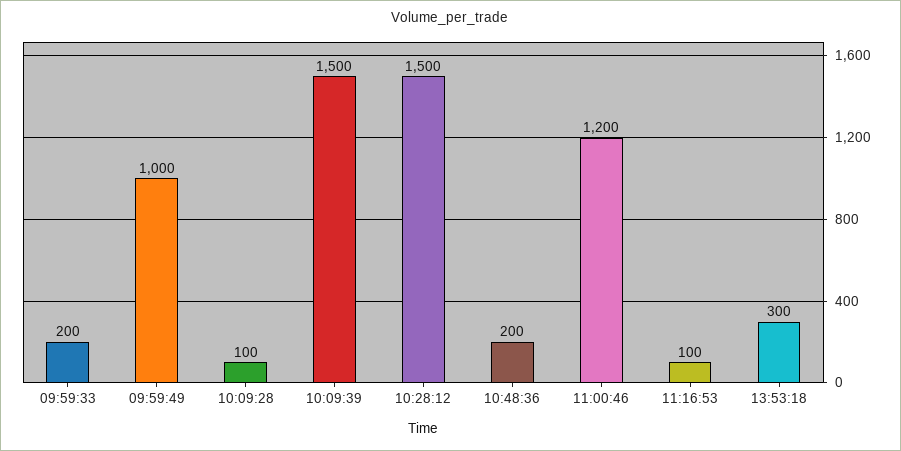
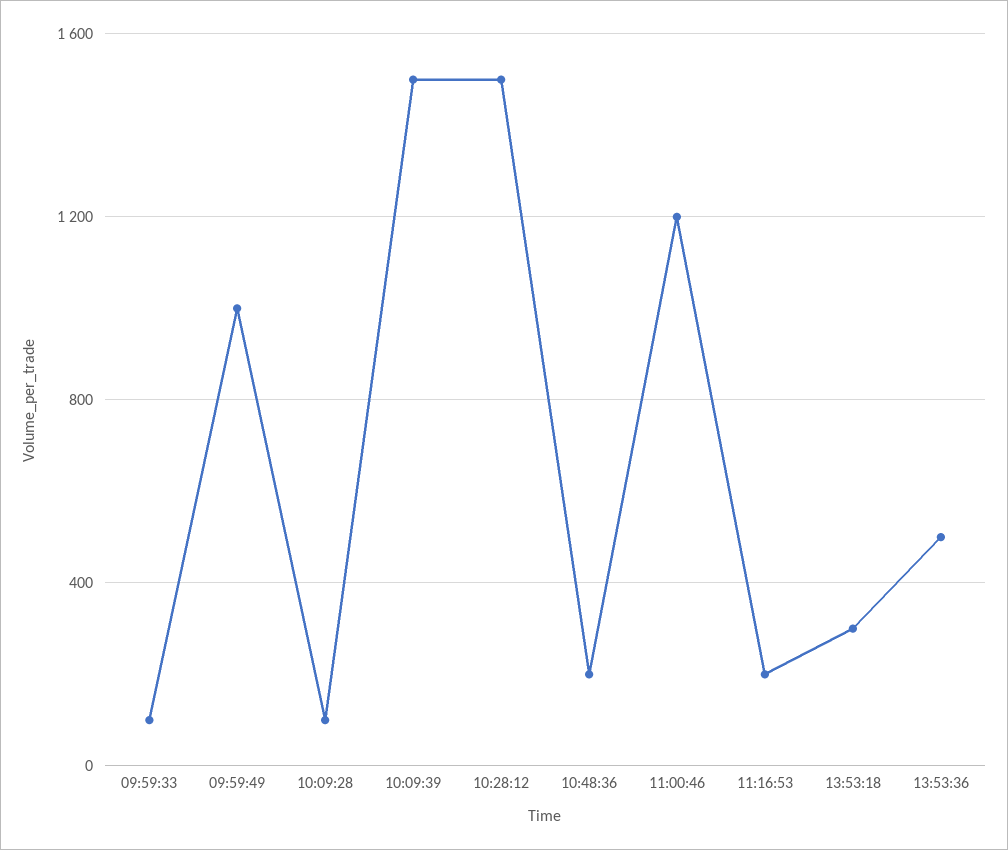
09:59:33: 200 -> 100
11:16:53: 100 -> 200
13:53:36: none -> 500

